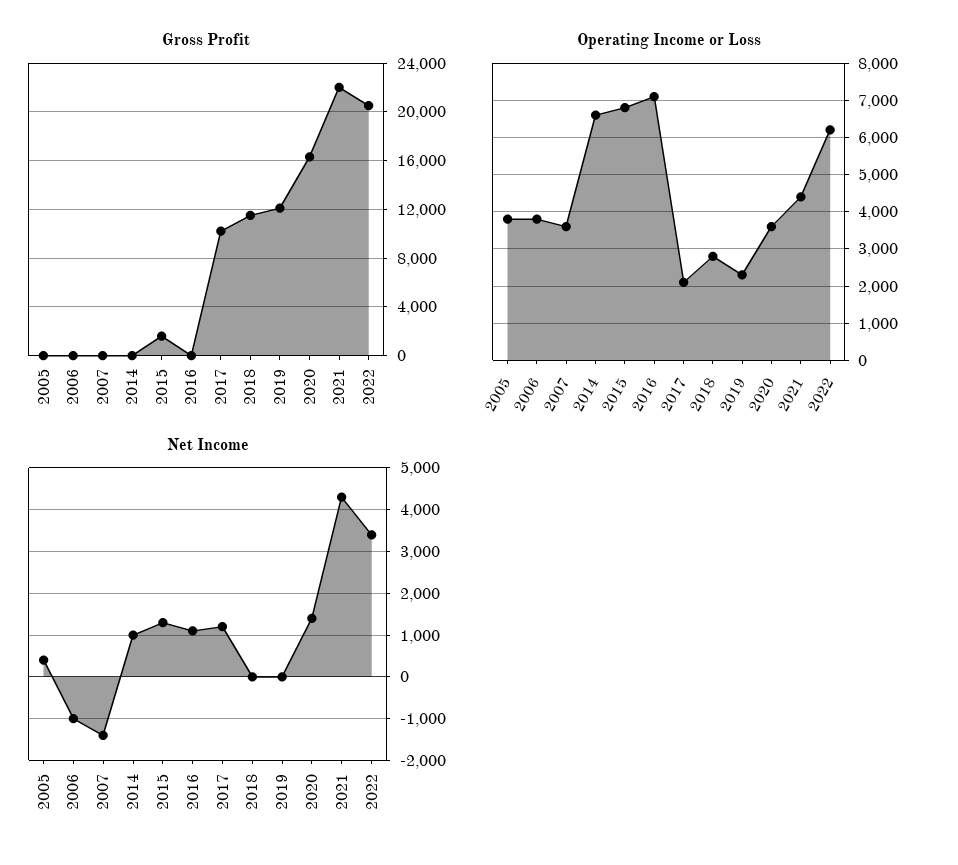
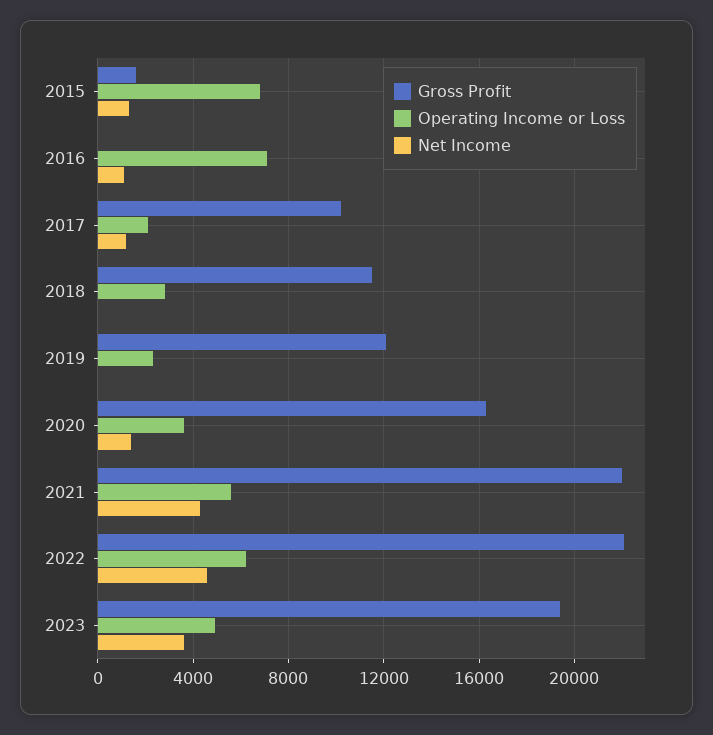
Gross Profit, 2005: 0 -> none
Gross Profit, 2006: 0 -> none
Gross Profit, 2007: 0 -> none
Gross Profit, 2014: 0 -> none
Gross Profit, 2022: 20500 -> 22000
Operating Income or Loss, 2005: 3800 -> none
Operating Income or Loss, 2006: 3800 -> none
Operating Income or Loss, 2007: 3600 -> none
Operating Income or Loss, 2014: 6600 -> none
Operating Income or Loss, 2021: 4400 -> 5500
Net Income, 2005: 400 -> none
Net Income, 2006: -1000 -> none
Net Income, 2007: -1400 -> none
Net Income, 2014: 1000 -> none
Net Income, 2022: 3400 -> 4500
Gross Profit, 2023: none -> 19500
Operating Income or Loss, 2023: none -> 5000
Net Income, 2023: none -> 3500

